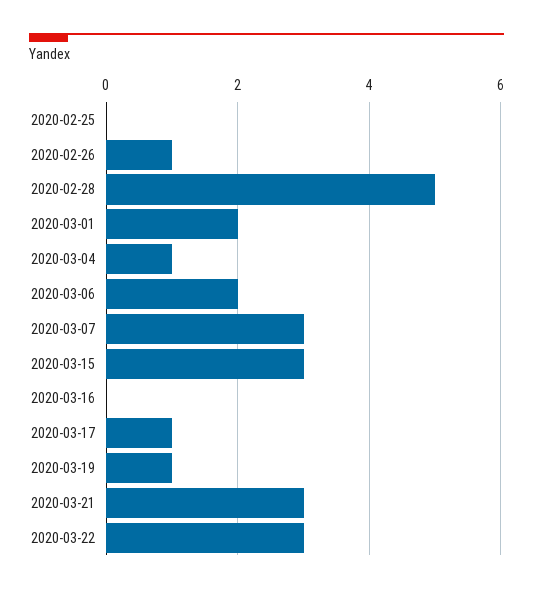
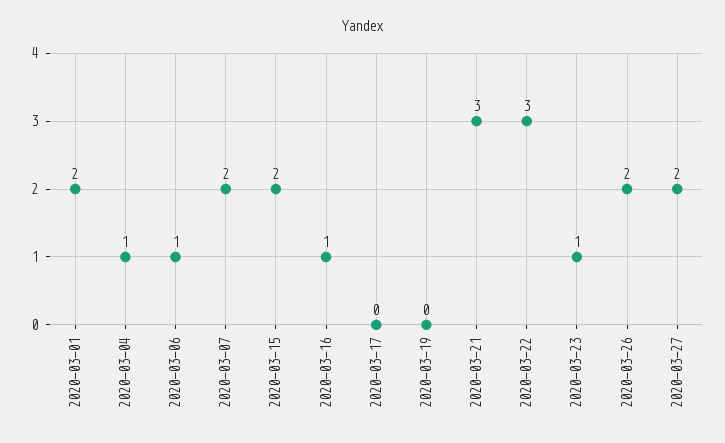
2020-02-25: 0 -> none
2020-02-26: 1 -> none
2020-02-28: 5 -> none
2020-03-06: 2 -> 1
2020-03-07: 3 -> 2
2020-03-15: 3 -> 2
2020-03-16: 0 -> 1
2020-03-17: 1 -> 0
2020-03-19: 1 -> 0
2020-03-23: none -> 1
2020-03-26: none -> 2
2020-03-27: none -> 2

